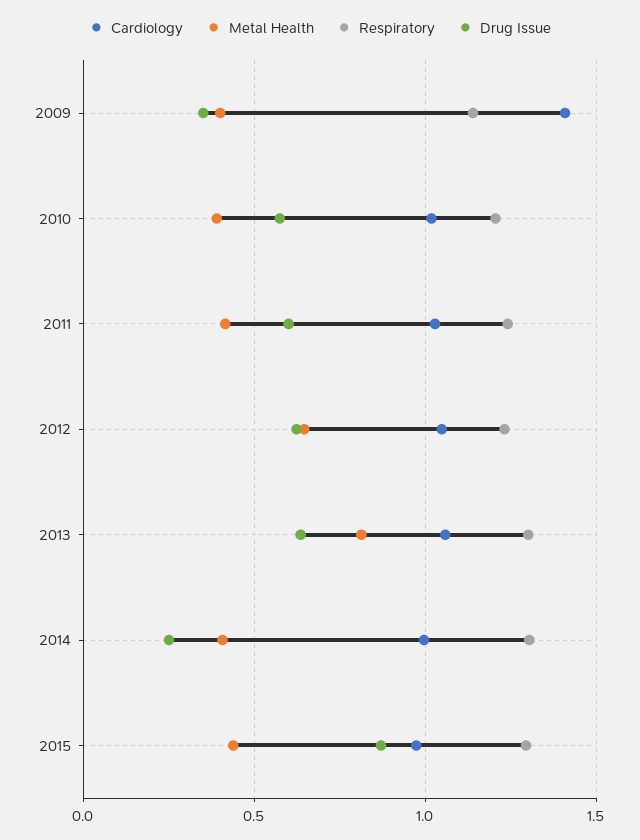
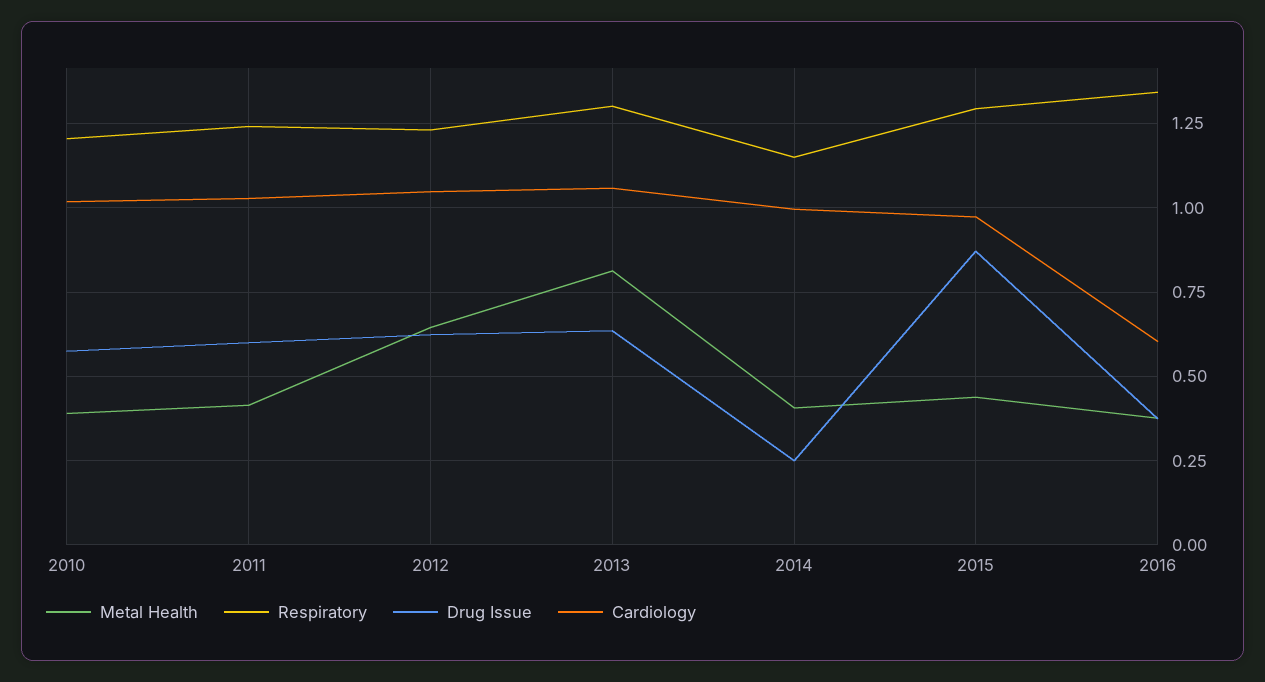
Cardiology, 2009: 1.4 -> none
Metal Health, 2009: 0.4 -> none
Respiratory, 2009: 1.15 -> none
Drug Issue, 2009: 0.35 -> none
Respiratory, 2014: 1.3 -> 1.15
Metal Health, 2016: none -> 0.375
Respiratory, 2016: none -> 1.35
Drug Issue, 2016: none -> 0.375
Cardiology, 2016: none -> 0.6

